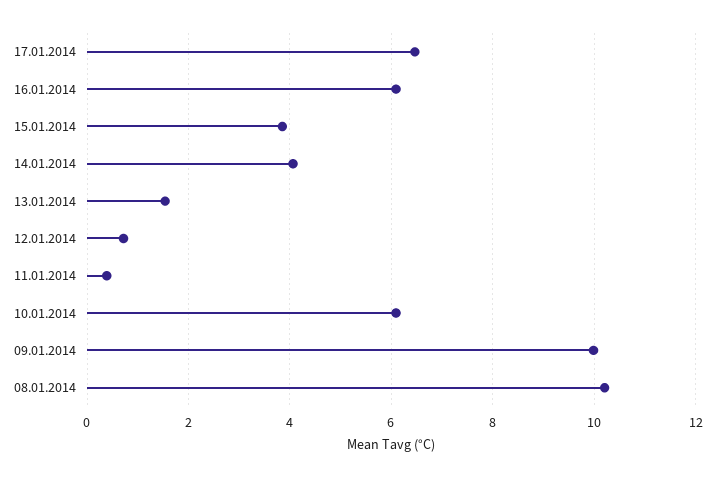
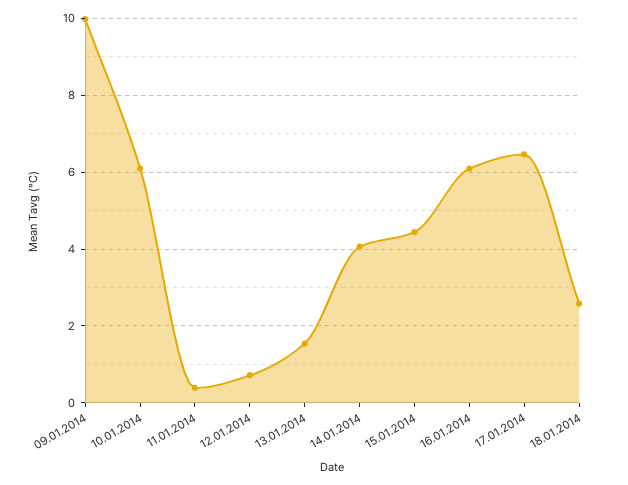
15.01.2014: 3.8 -> 4.4
08.01.2014: 10.2 -> none
18.01.2014: none -> 2.6

